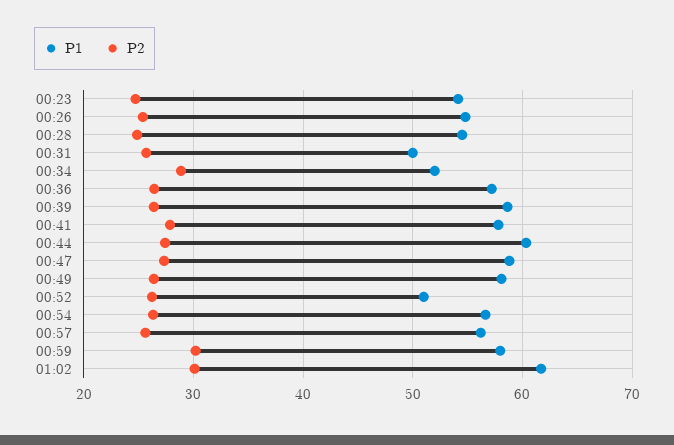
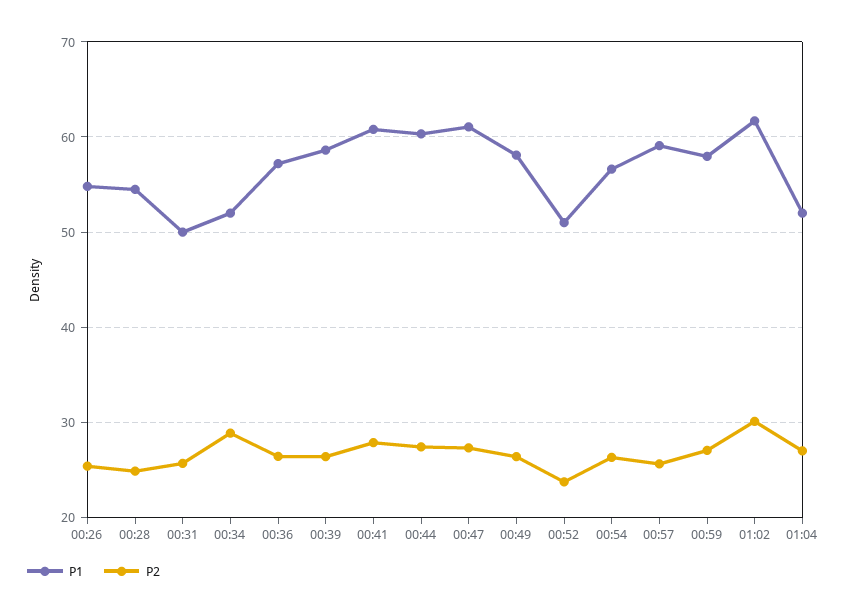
P1, 00:23: 54 -> none
P2, 00:23: 25 -> none
P1, 00:41: 58 -> 61
P1, 00:47: 59 -> 61
P2, 00:52: 26 -> 24
P1, 00:57: 56 -> 59
P2, 00:59: 30 -> 27
P1, 01:04: none -> 52
P2, 01:04: none -> 27

